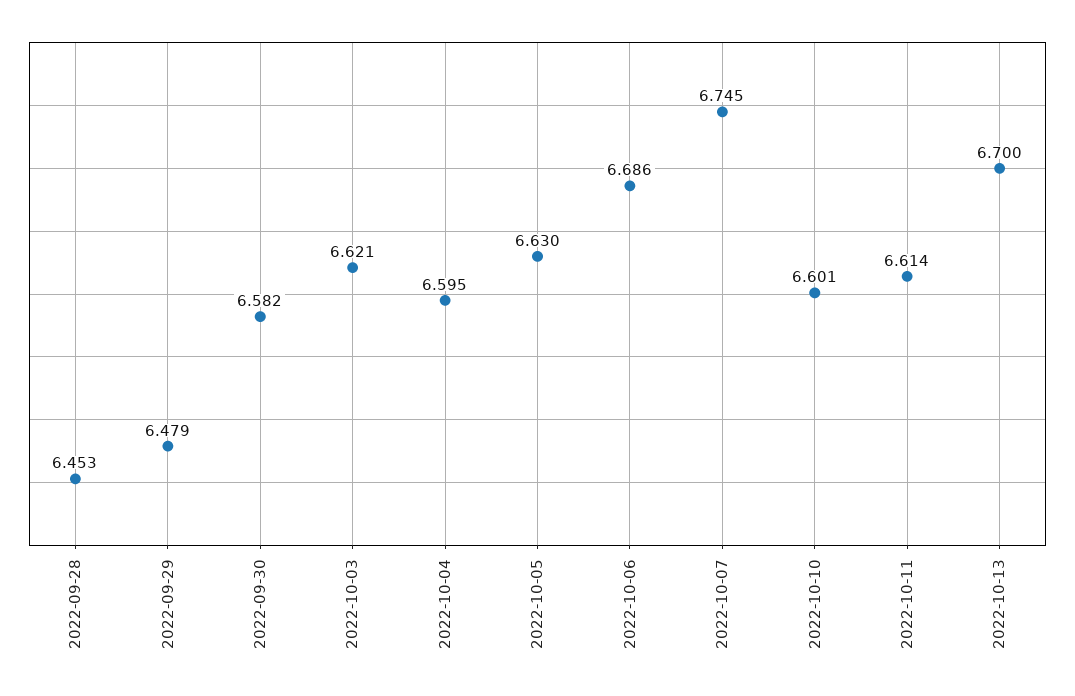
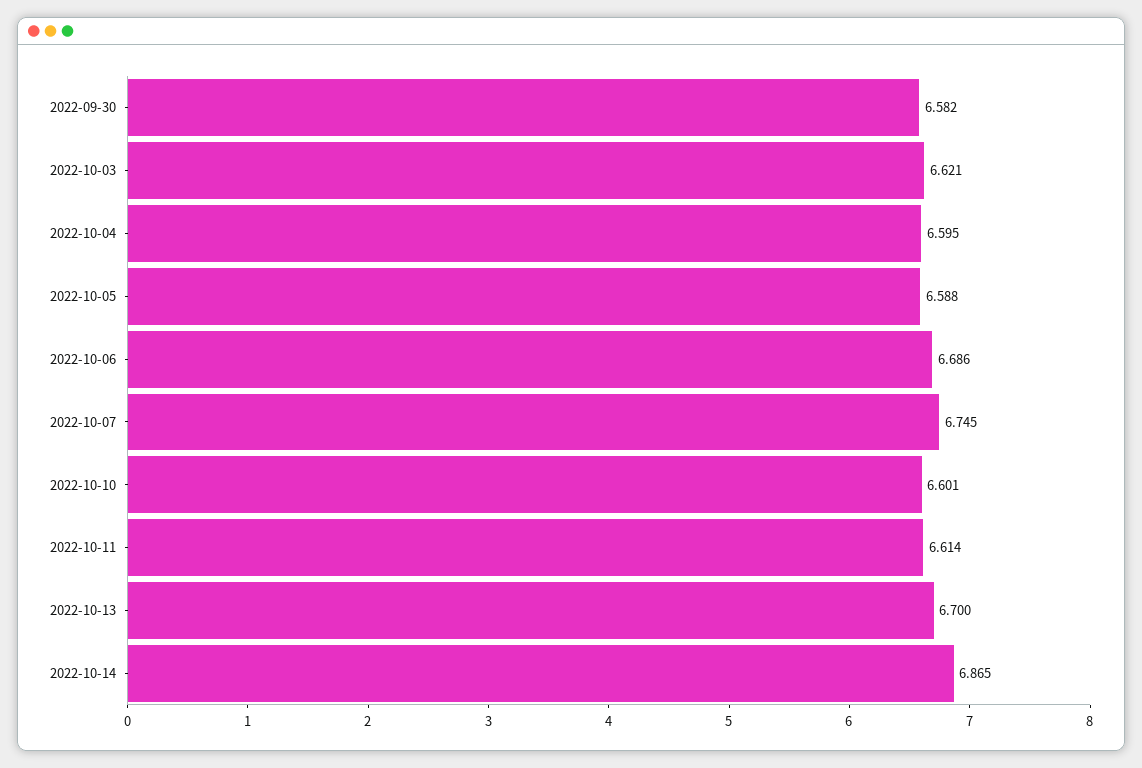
2022-09-28: 6.453 -> none
2022-09-29: 6.479 -> none
2022-10-05: 6.63 -> 6.588
2022-10-14: none -> 6.865

